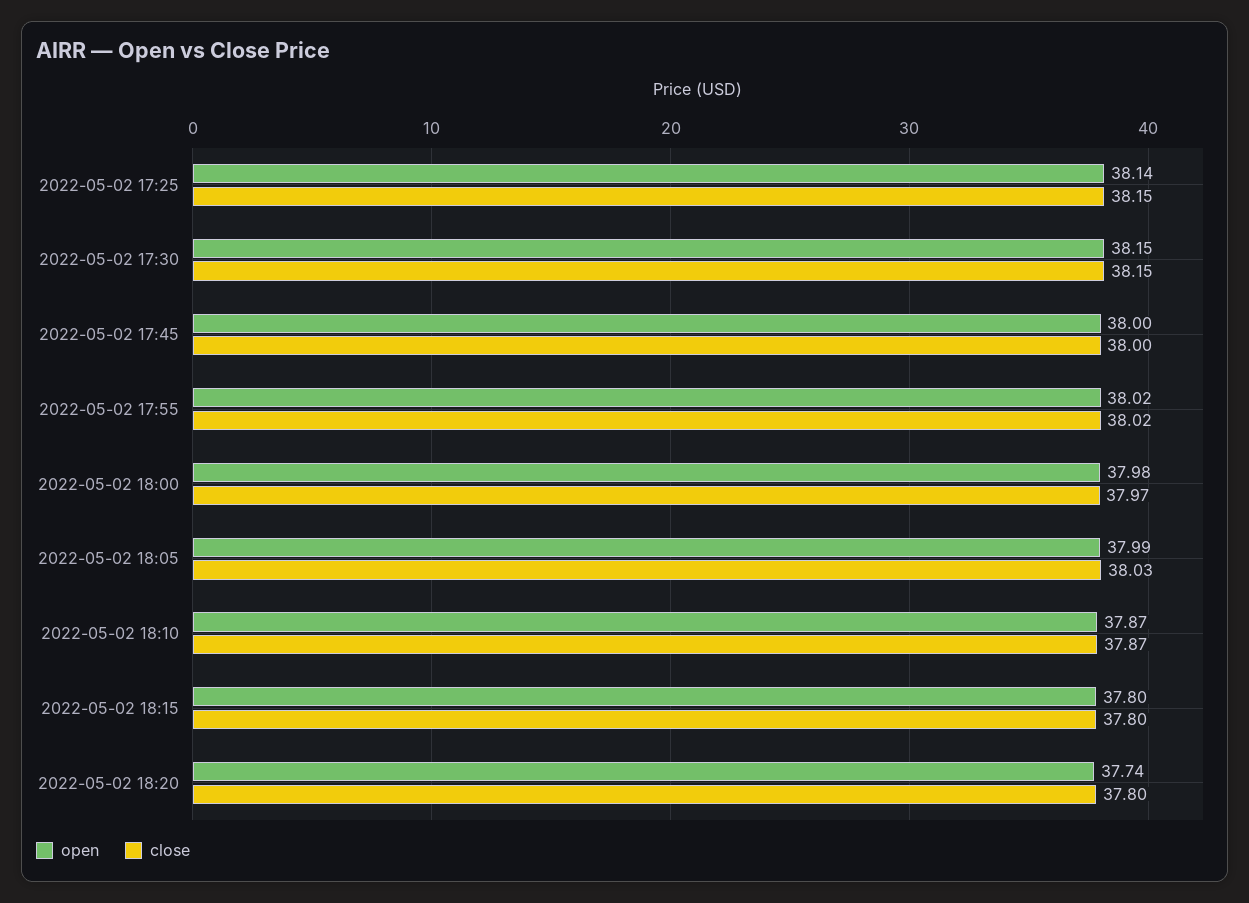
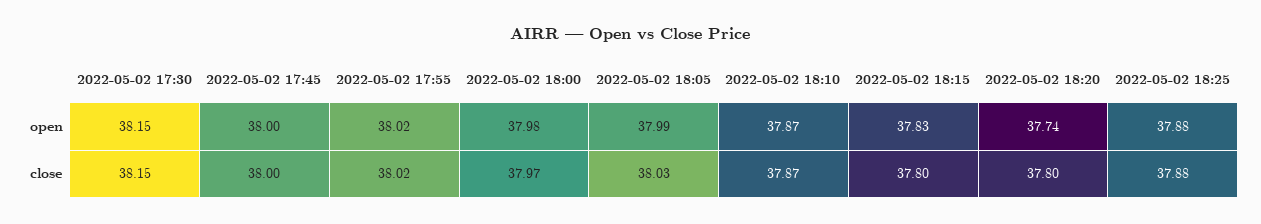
open, 2022-05-02 17:25: 38.14 -> none
close, 2022-05-02 17:25: 38.15 -> none
open, 2022-05-02 18:15: 37.8 -> 37.83
open, 2022-05-02 18:25: none -> 37.88
close, 2022-05-02 18:25: none -> 37.88

